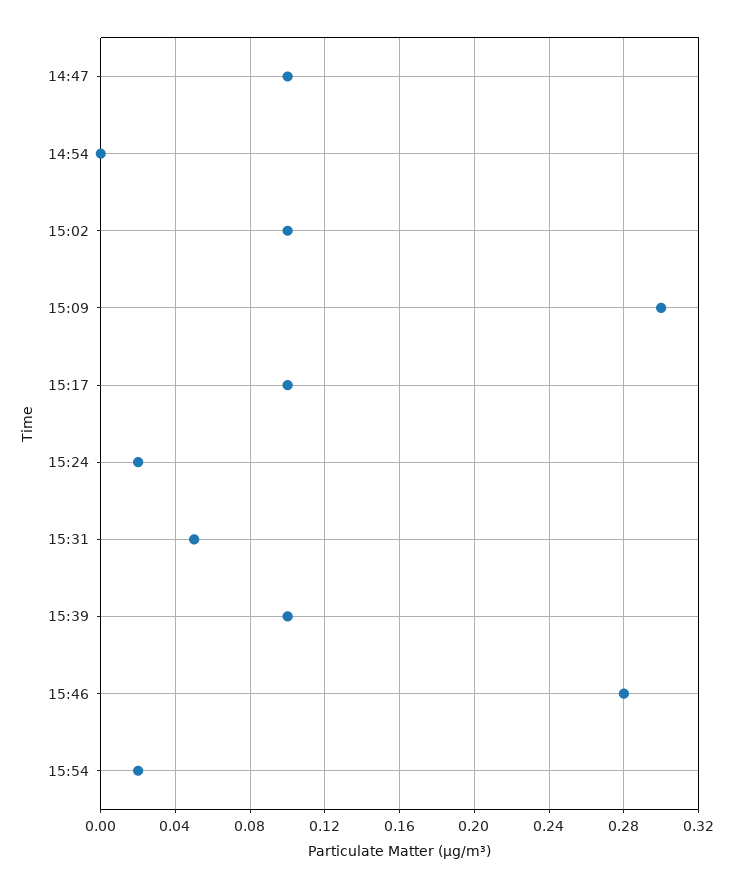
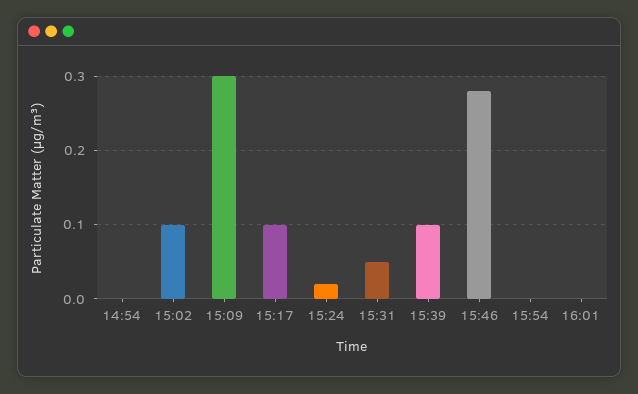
14:47: 0.1 -> none
15:54: 0.02 -> 0
16:01: none -> 0

